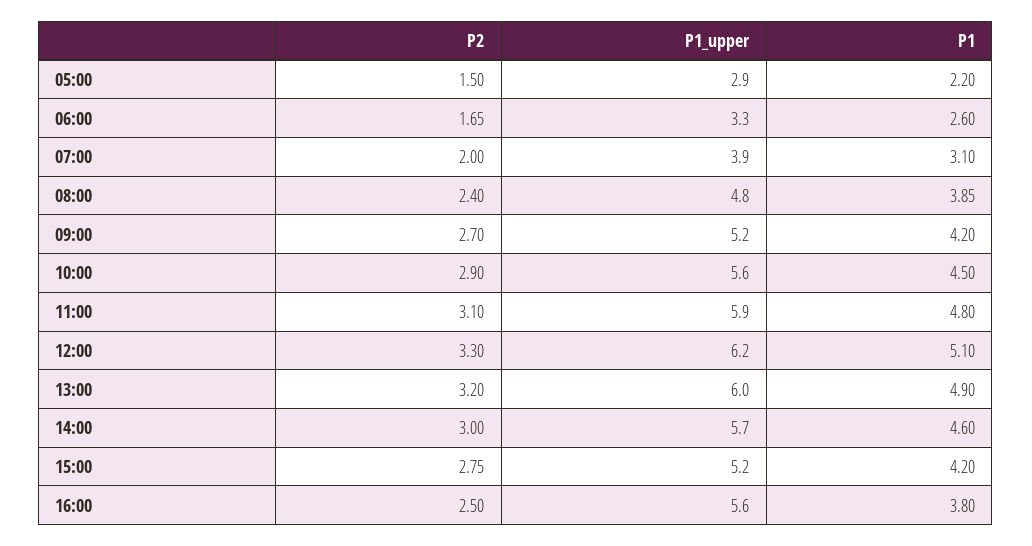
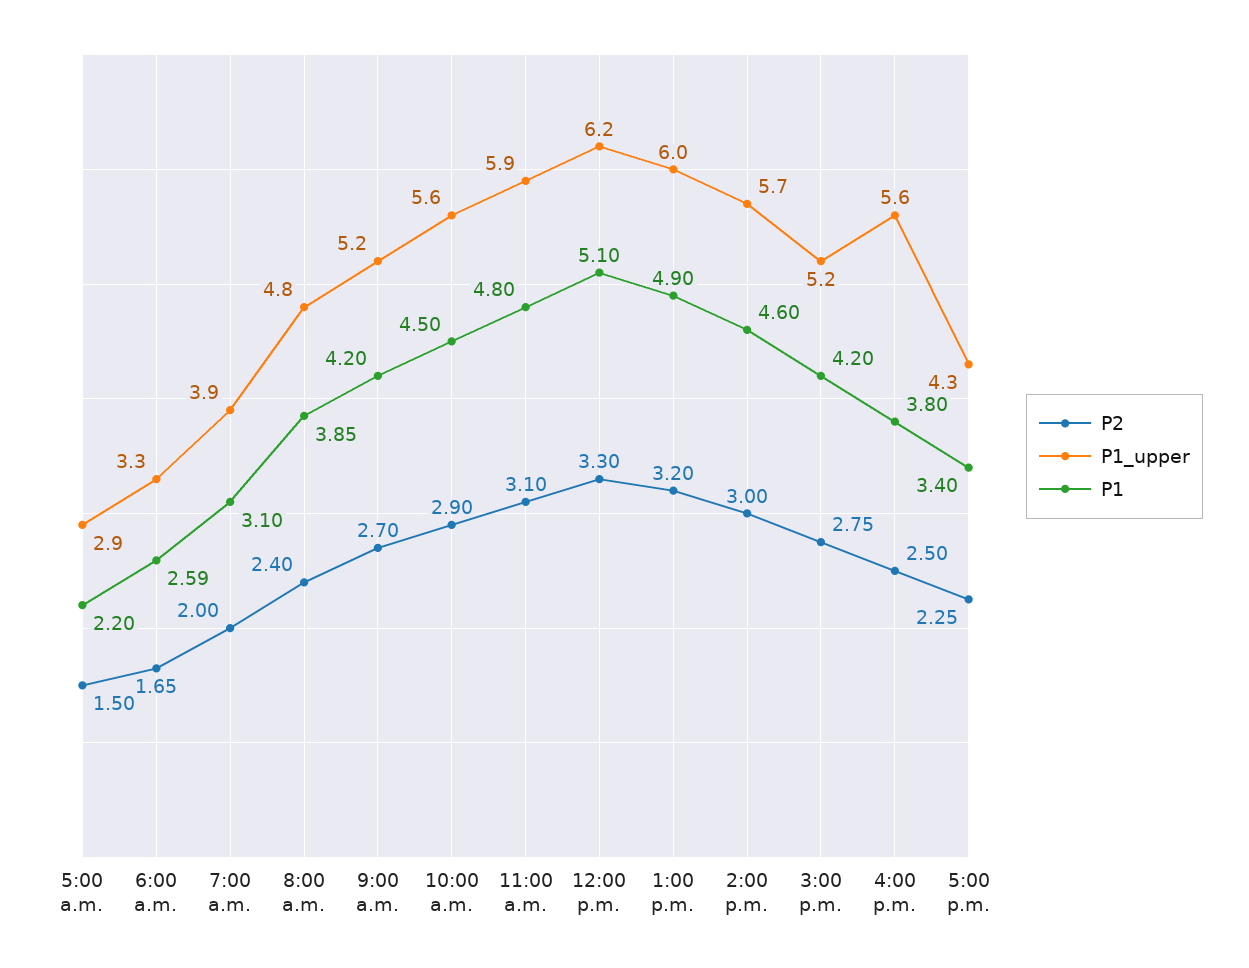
P1, 06:00: 2.6 -> 2.59
P2, 5:00 p.m.: none -> 2.25
P1_upper, 5:00 p.m.: none -> 4.3
P1, 5:00 p.m.: none -> 3.4

